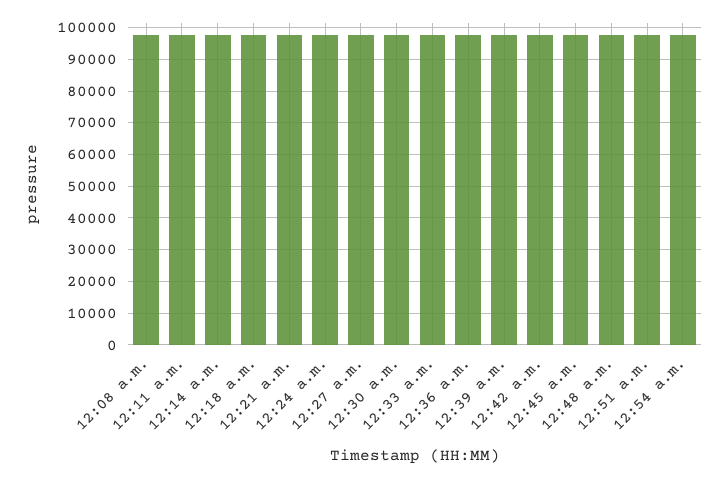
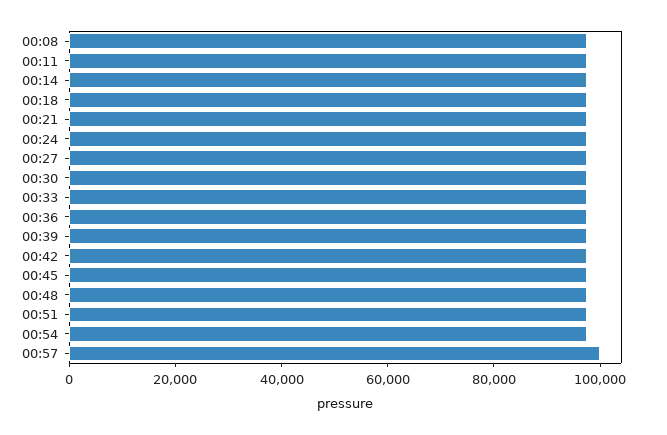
00:57: none -> 100000

